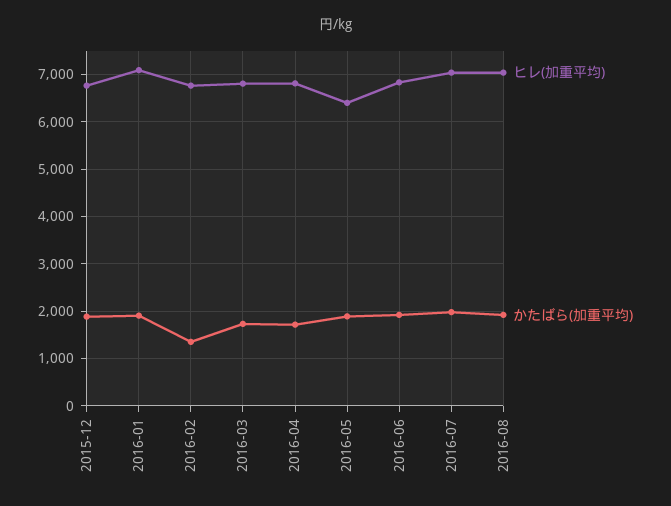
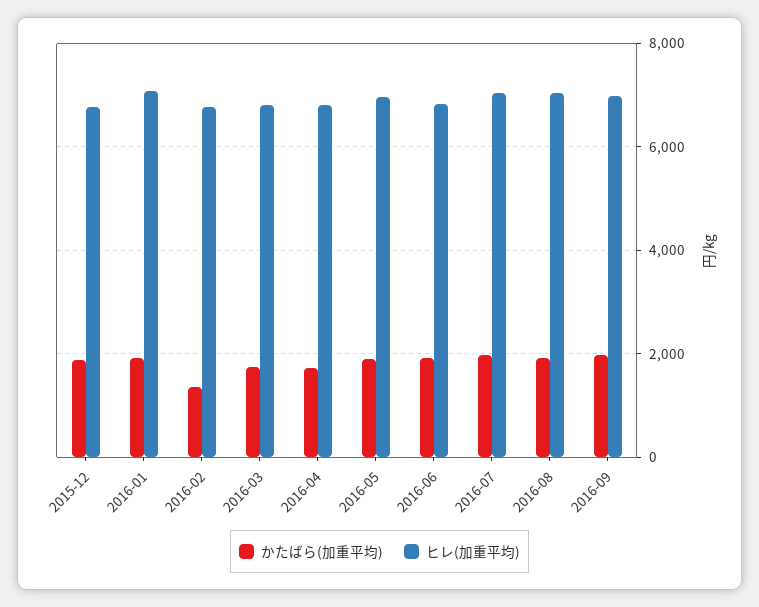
ヒレ(加重平均), 2016-05: 6400 -> 7000
かたばら(加重平均), 2016-09: none -> 2000
ヒレ(加重平均), 2016-09: none -> 7000

